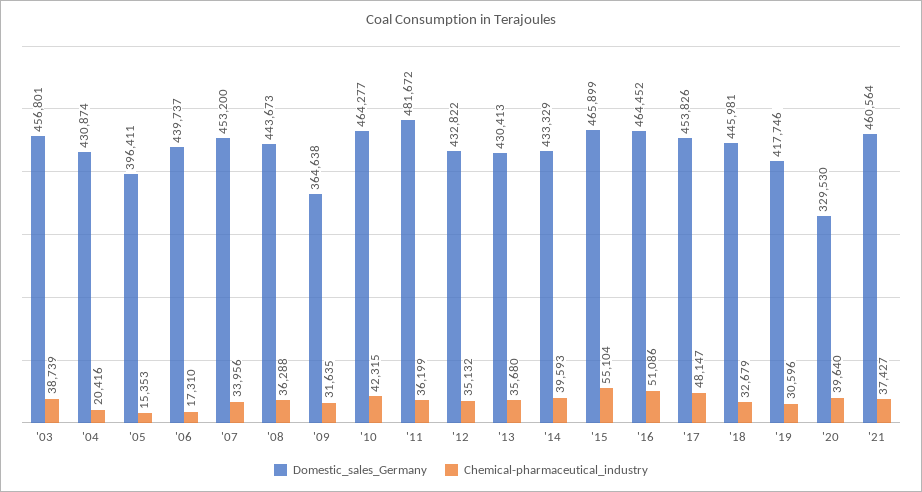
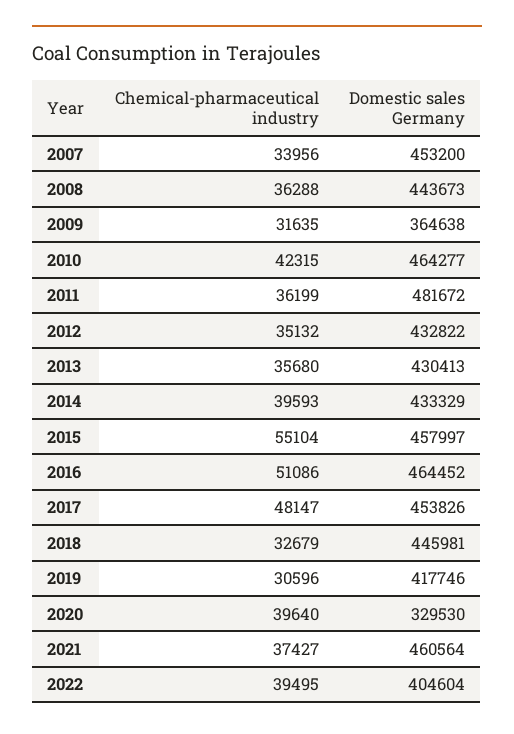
Domestic_sales_Germany, '03: 456801 -> none
Chemical-pharmaceutical_industry, '03: 38739 -> none
Domestic_sales_Germany, '04: 430874 -> none
Chemical-pharmaceutical_industry, '04: 20416 -> none
Domestic_sales_Germany, '05: 396411 -> none
Chemical-pharmaceutical_industry, '05: 15353 -> none
Domestic_sales_Germany, '06: 439737 -> none
Chemical-pharmaceutical_industry, '06: 17310 -> none
Domestic_sales_Germany, '15: 465899 -> 457997
Chemical-pharmaceutical_industry, 2022: none -> 39495
Domestic_sales_Germany, 2022: none -> 404604

